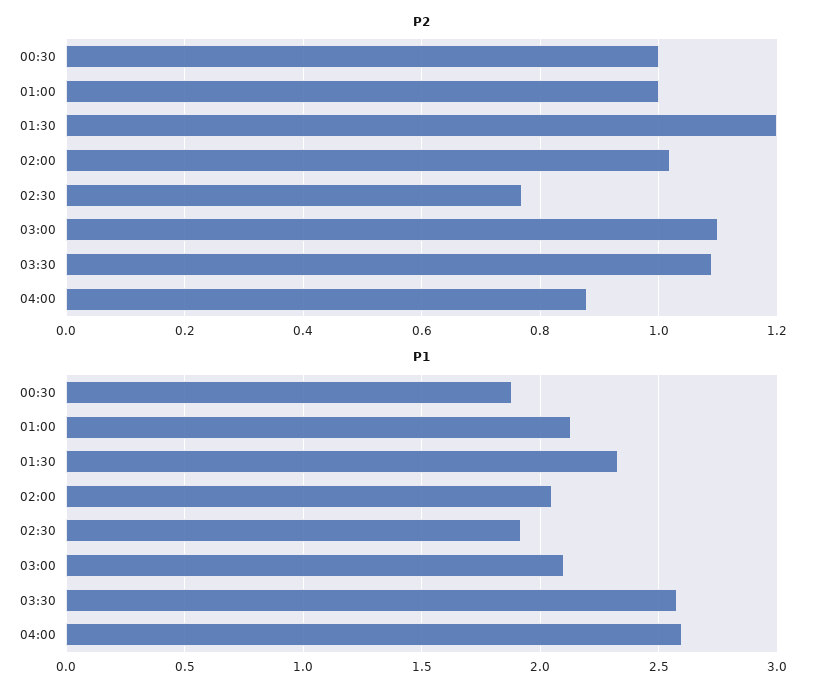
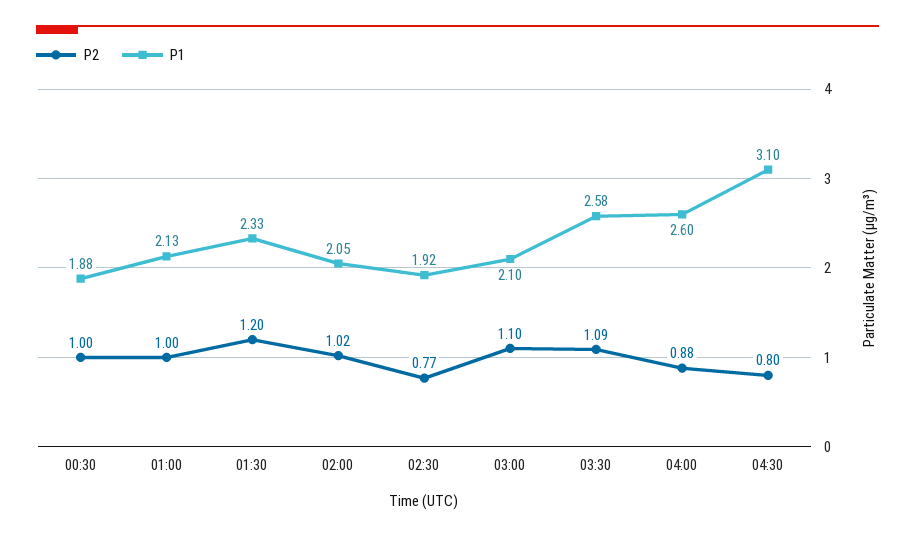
P2, 04:30: none -> 0.8
P1, 04:30: none -> 3.1

